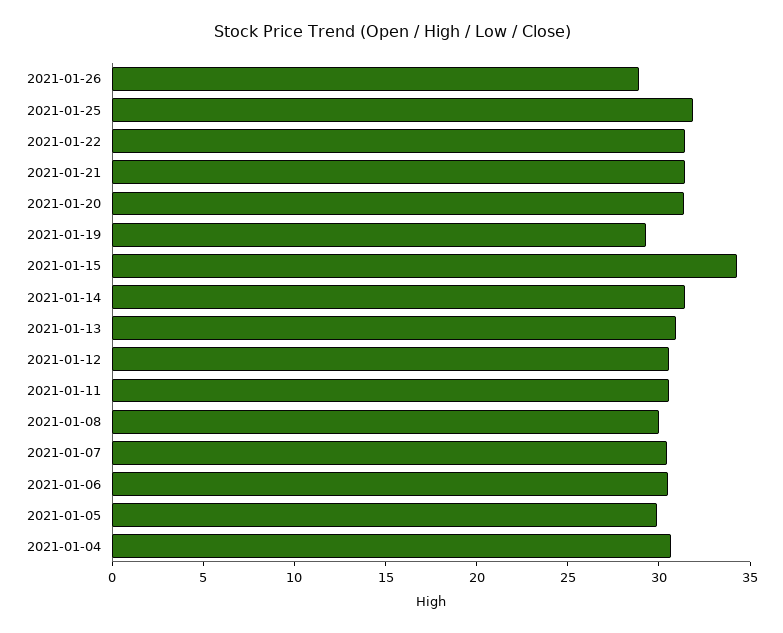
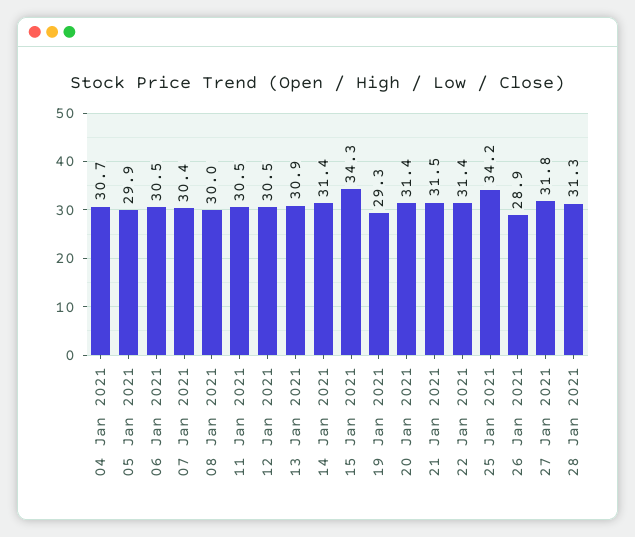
2021-01-25: 32 -> 34.2
27 Jan 2021: none -> 31.8
28 Jan 2021: none -> 31.3

